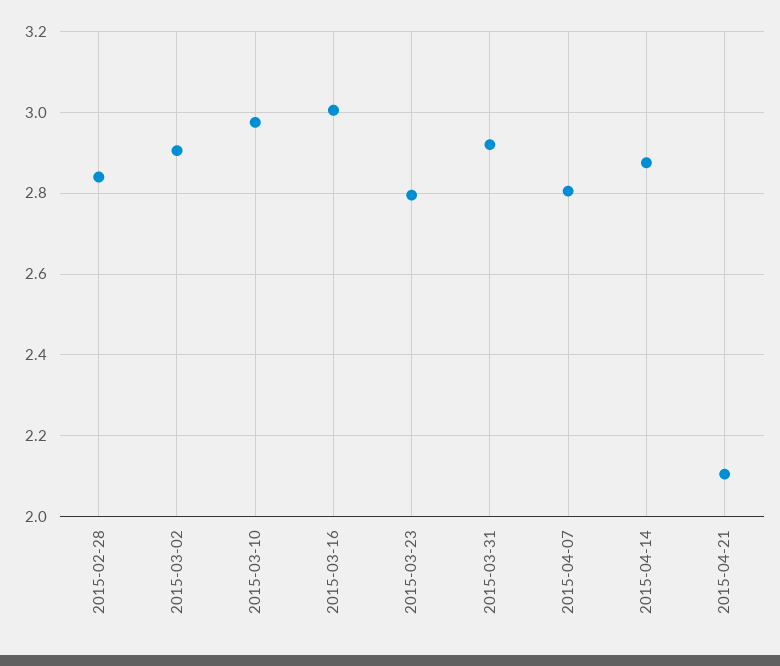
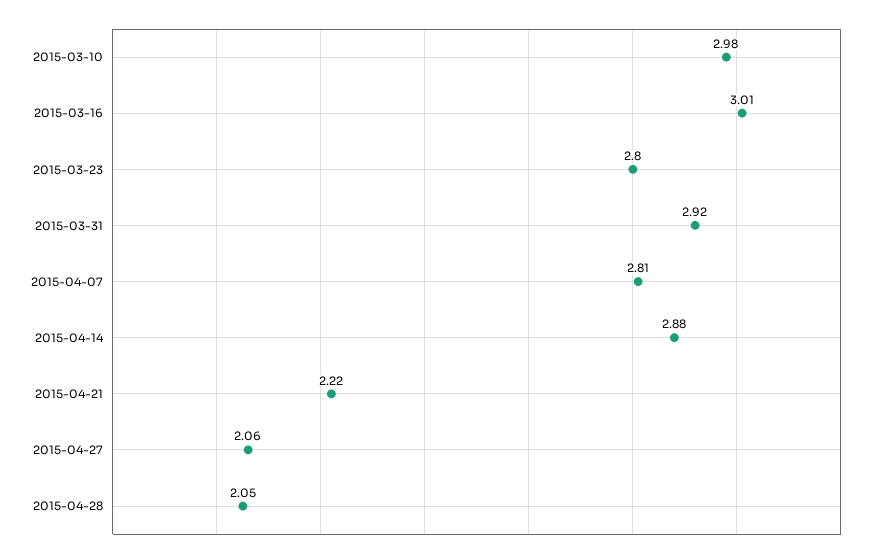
2015-02-28: 2.84 -> none
2015-03-02: 2.9 -> none
2015-04-21: 2.1 -> 2.22
2015-04-27: none -> 2.06
2015-04-28: none -> 2.05

